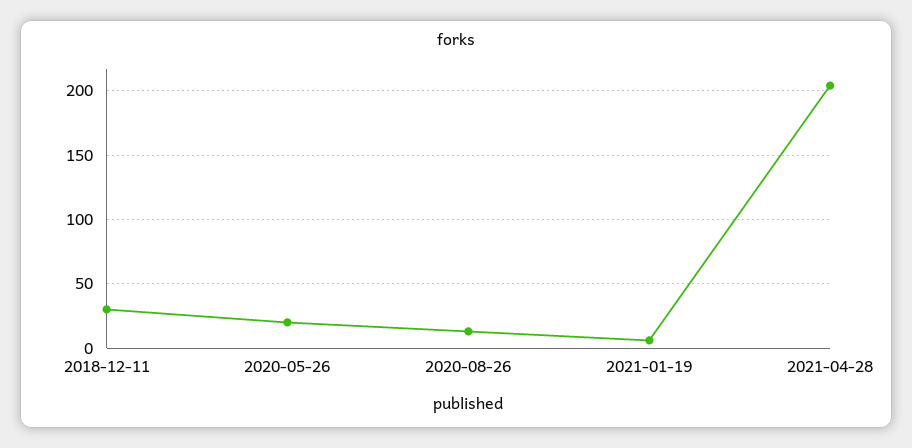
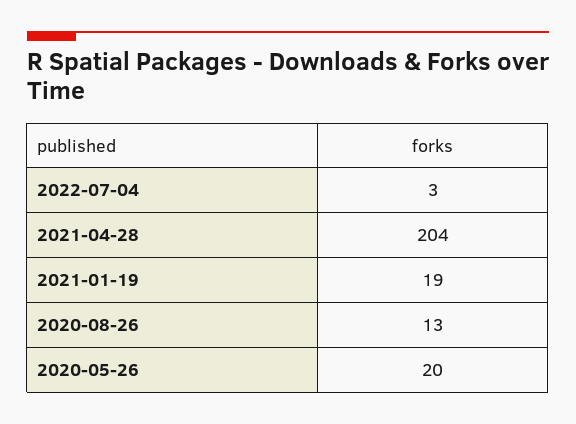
2018-12-11: 30 -> none
2021-01-19: 5 -> 19
2022-07-04: none -> 3

